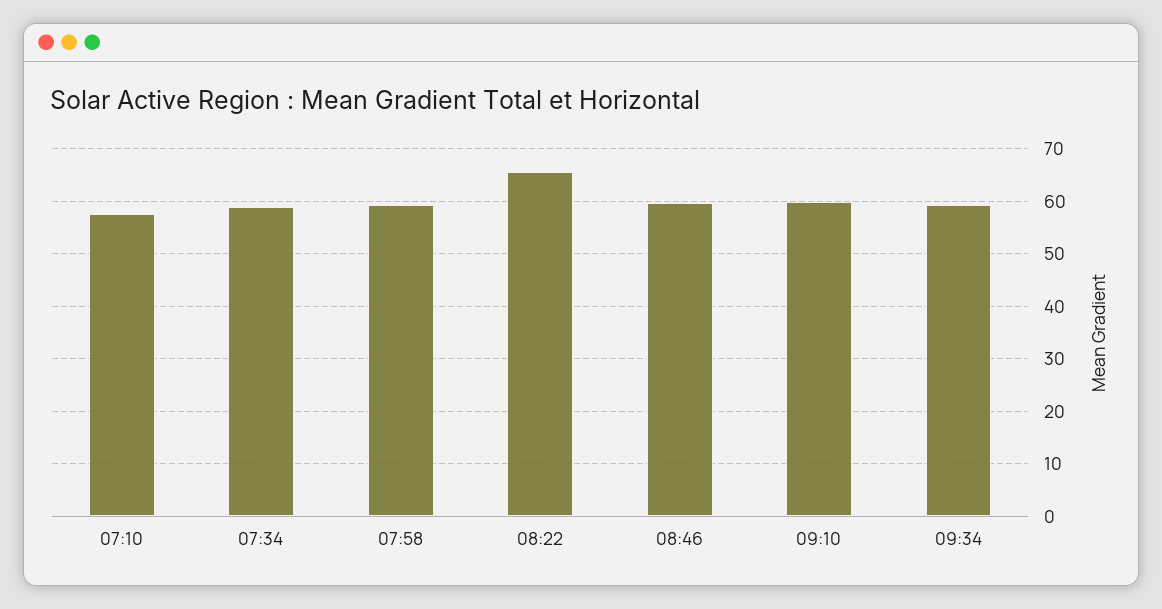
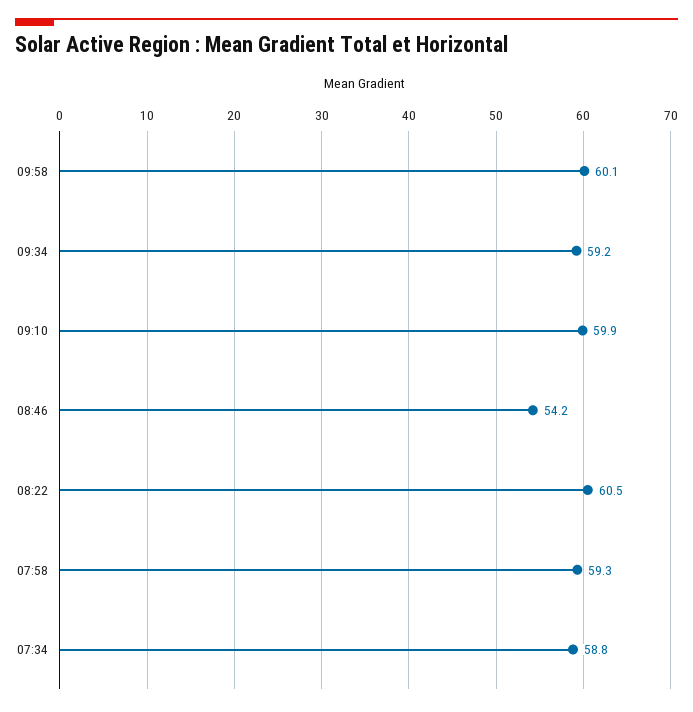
07:10: 58 -> none
08:22: 66 -> 60.5
08:46: 60 -> 54.2
09:58: none -> 60.1

